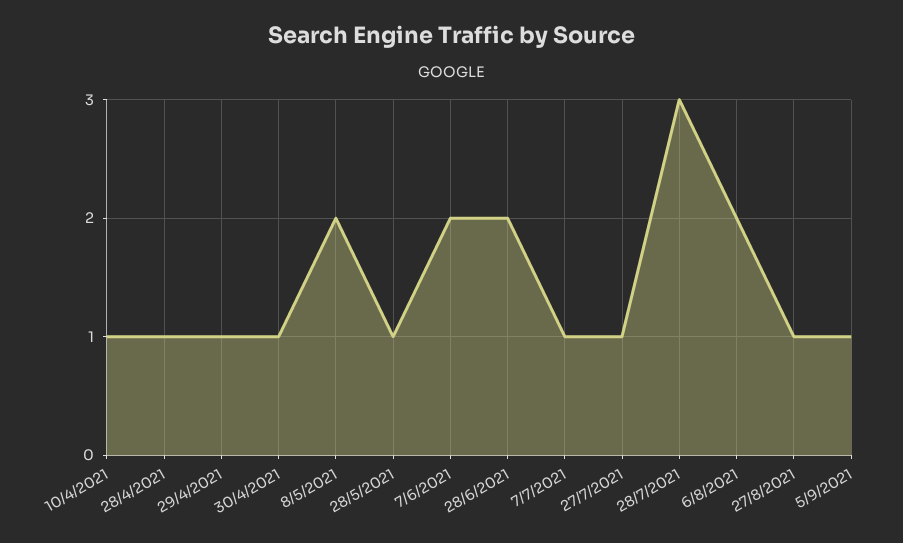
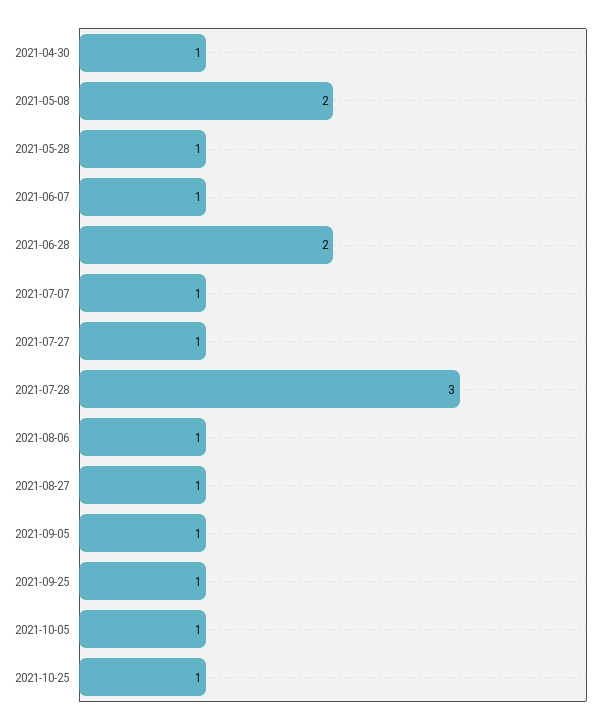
10/4/2021: 1 -> none
28/4/2021: 1 -> none
29/4/2021: 1 -> none
7/6/2021: 2 -> 1
6/8/2021: 2 -> 1
2021-09-25: none -> 1
2021-10-05: none -> 1
2021-10-25: none -> 1

